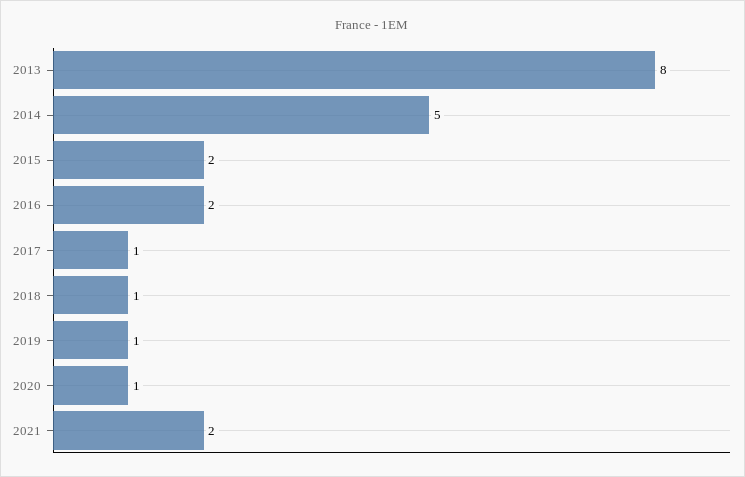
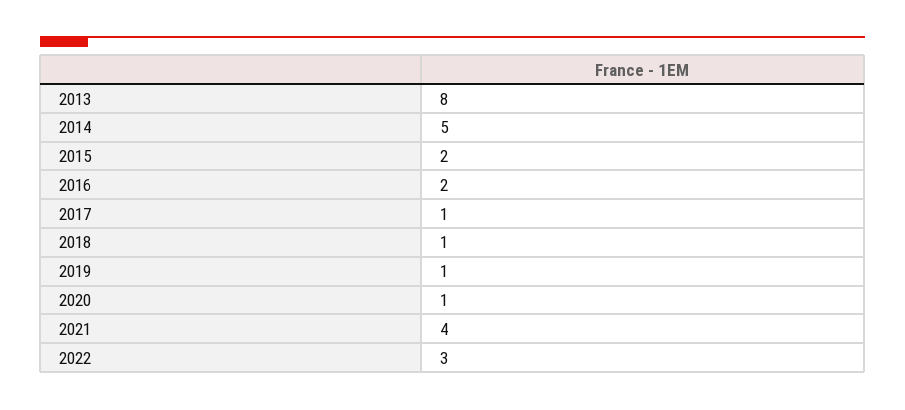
2021: 2 -> 4
2022: none -> 3

